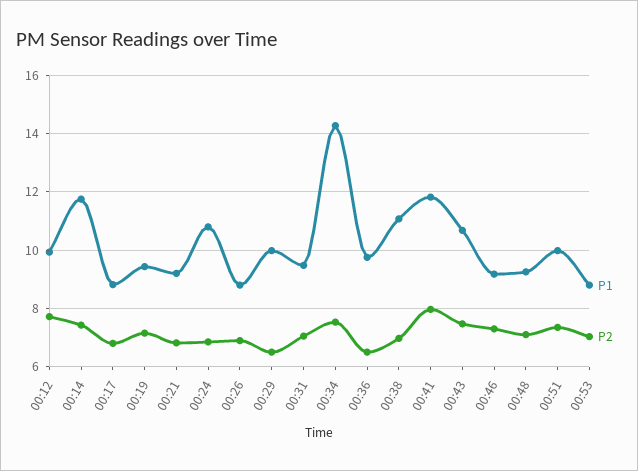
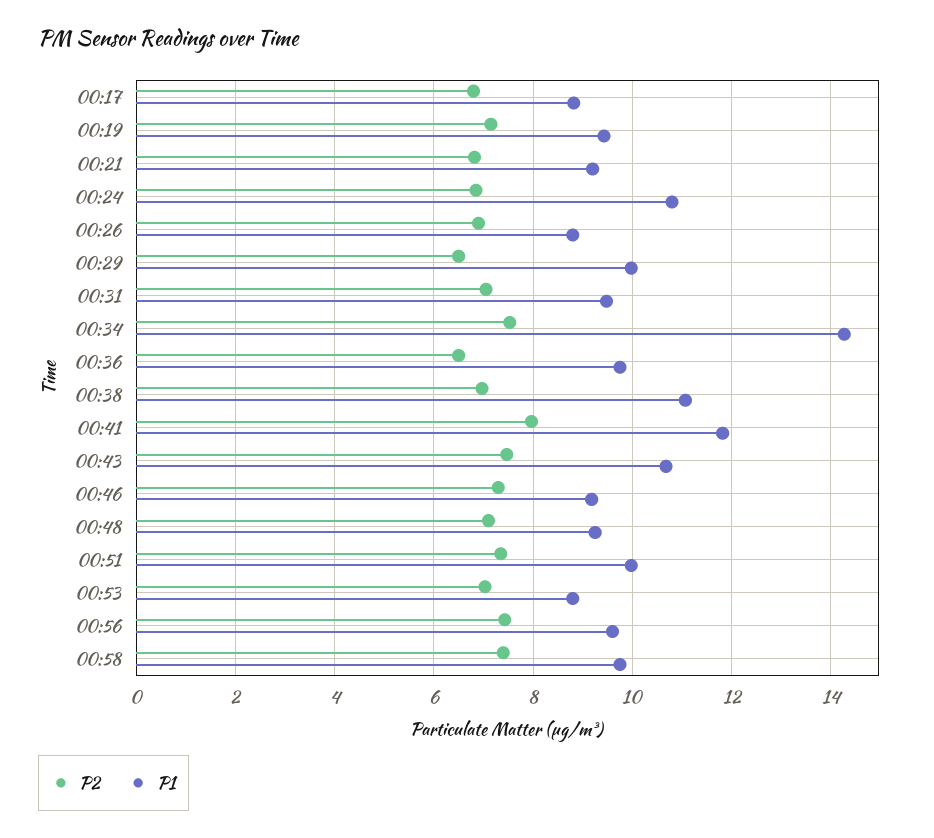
P1, 00:12: 10 -> none
P2, 00:12: 7.75 -> none
P1, 00:14: 11.75 -> none
P2, 00:14: 7.5 -> none
P2, 00:56: none -> 7.4
P1, 00:56: none -> 9.6
P2, 00:58: none -> 7.4
P1, 00:58: none -> 9.8

